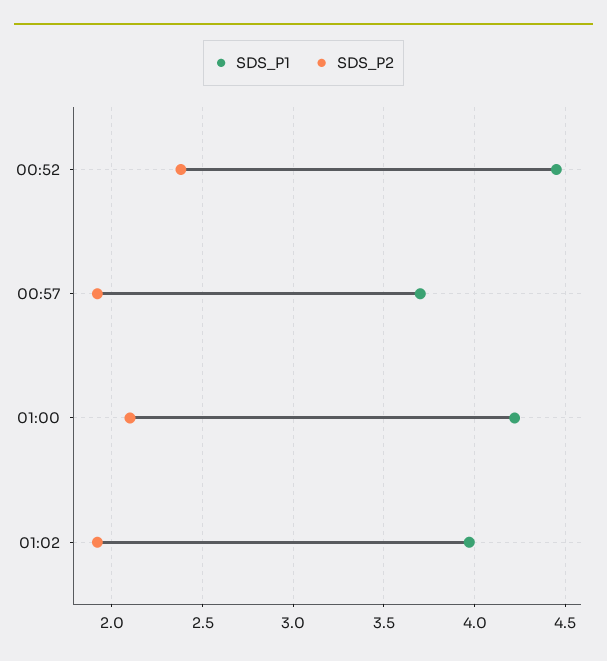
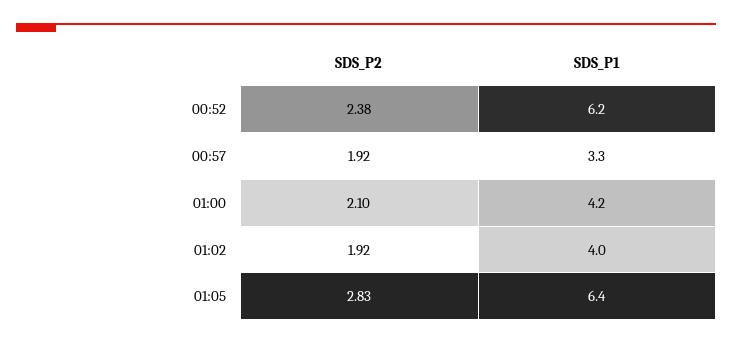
SDS_P1, 00:52: 4.45 -> 6.2
SDS_P1, 00:57: 3.7 -> 3.3
SDS_P2, 01:05: none -> 2.83
SDS_P1, 01:05: none -> 6.4

